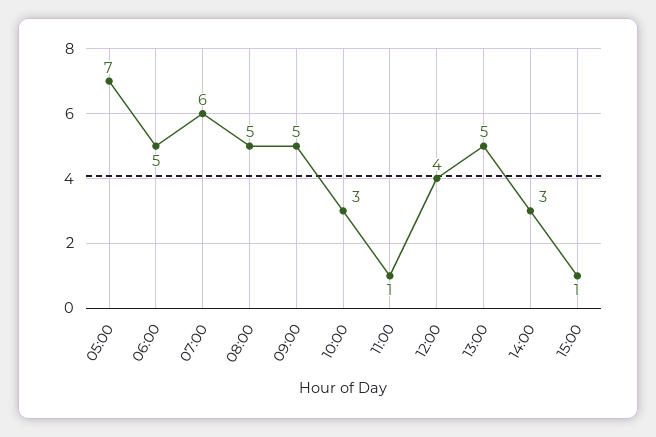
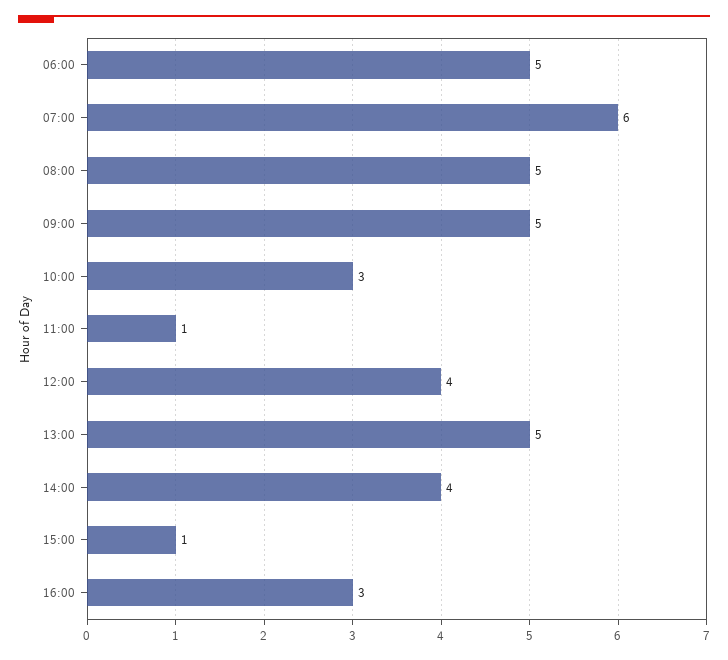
05:00: 7 -> none
14:00: 3 -> 4
16:00: none -> 3

